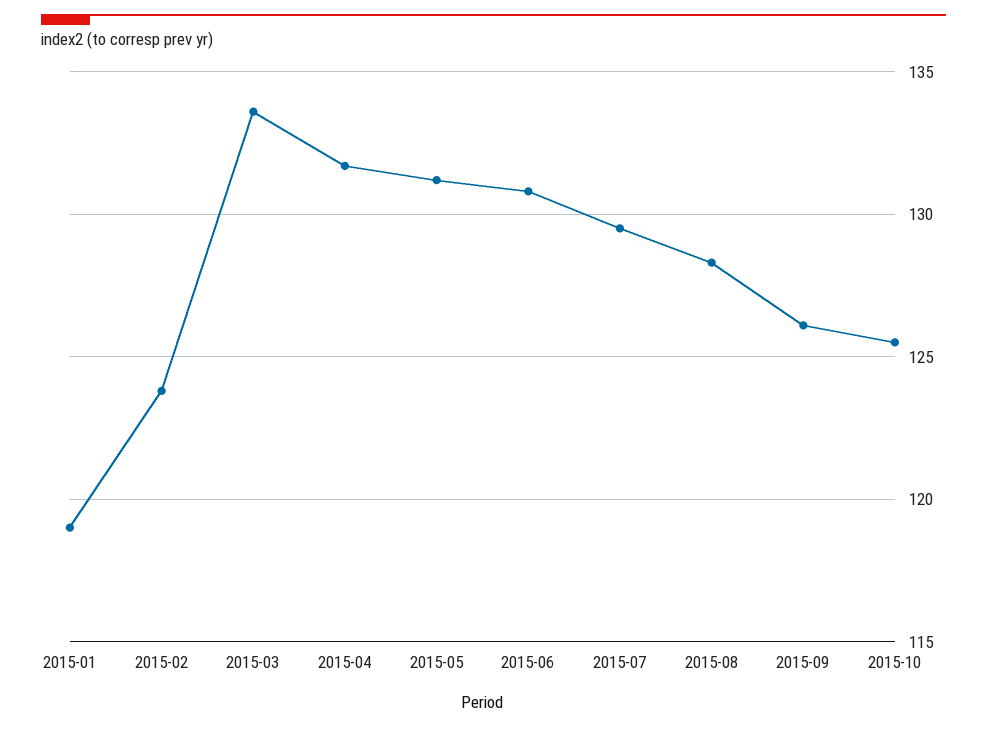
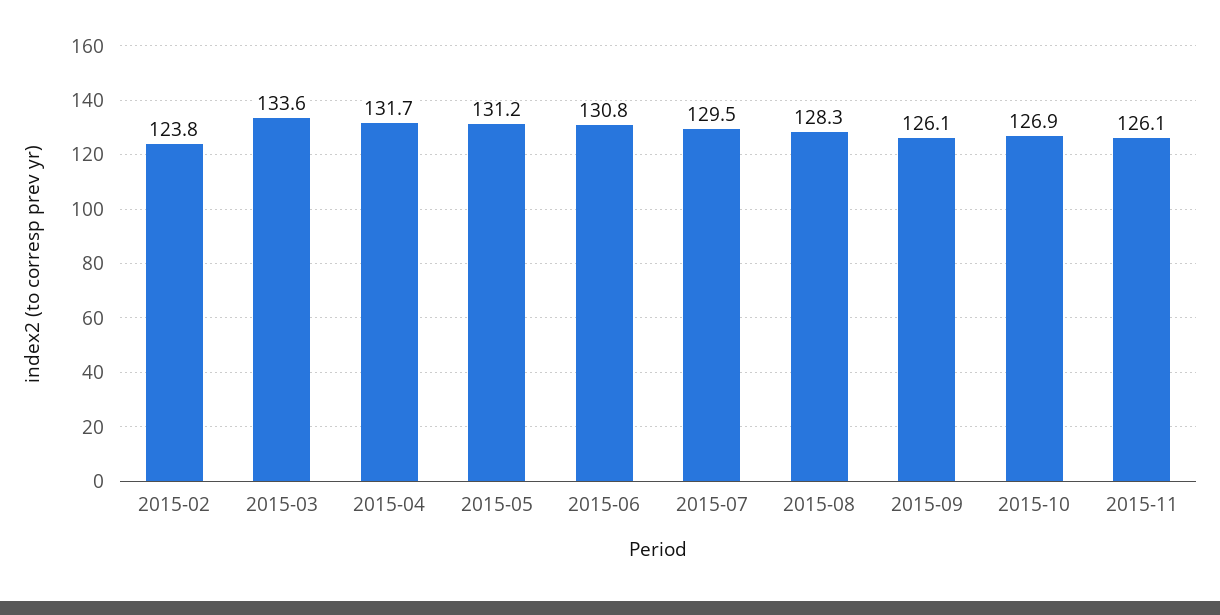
2015-01: 119 -> none
2015-10: 125.5 -> 126.9
2015-11: none -> 126.1

